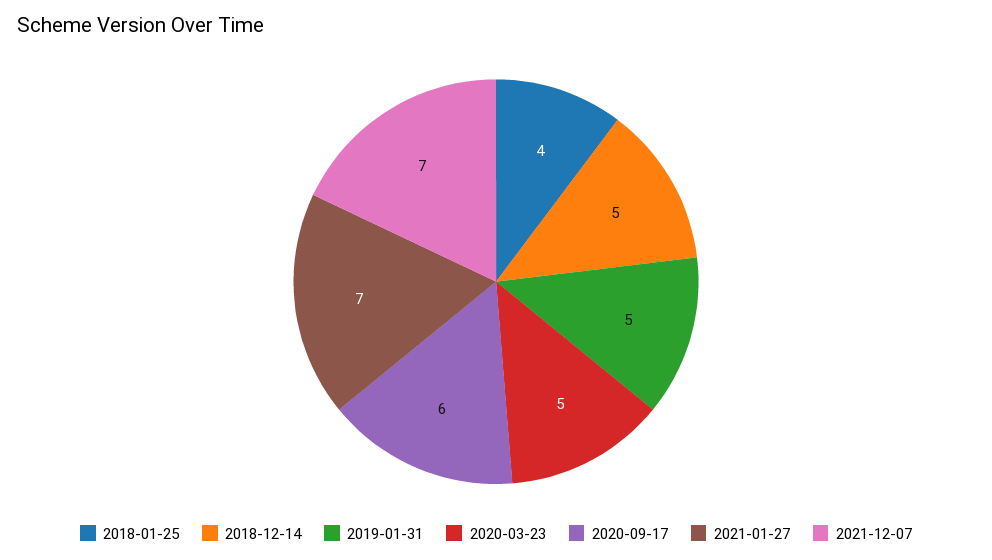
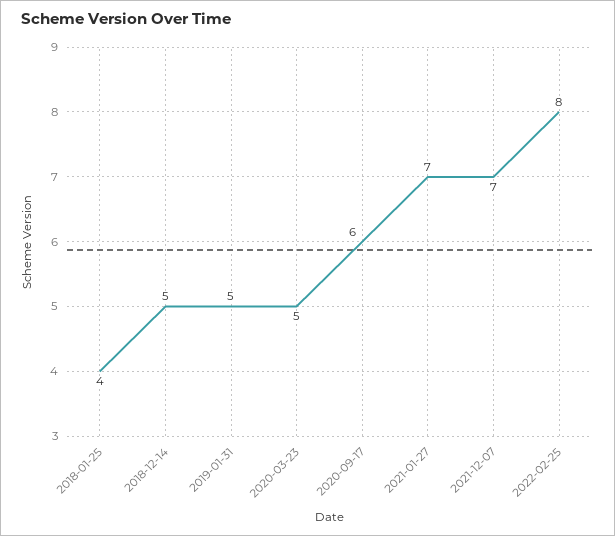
2022-02-25: none -> 8

